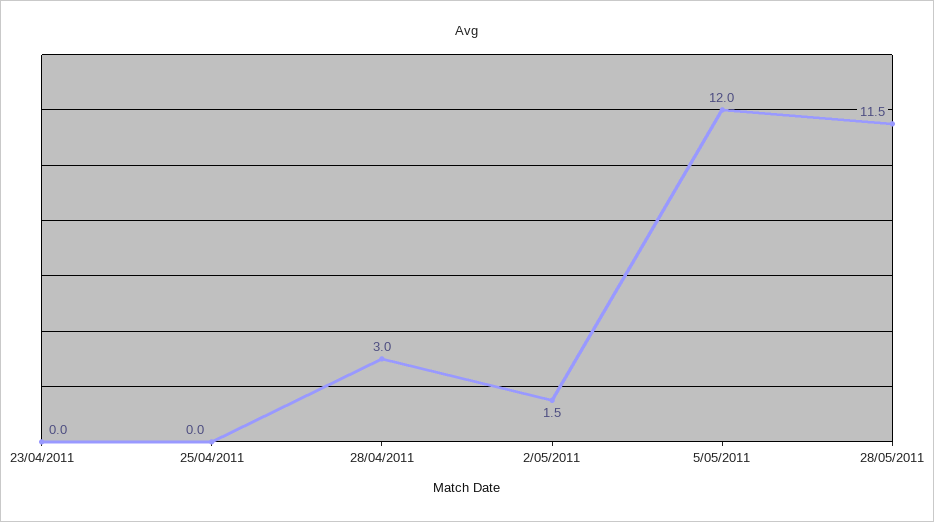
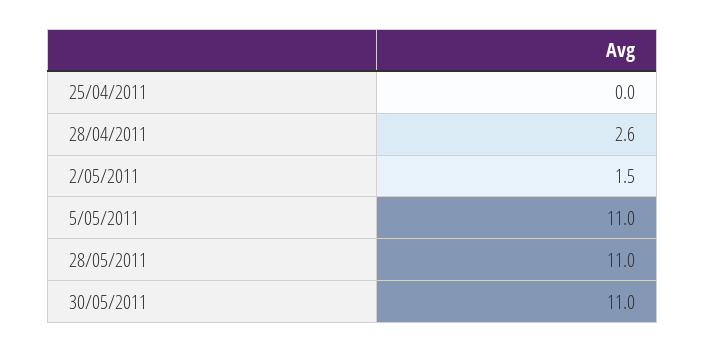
23/04/2011: 0 -> none
28/04/2011: 3 -> 2.6
5/05/2011: 12 -> 11
28/05/2011: 11.5 -> 11
30/05/2011: none -> 11

